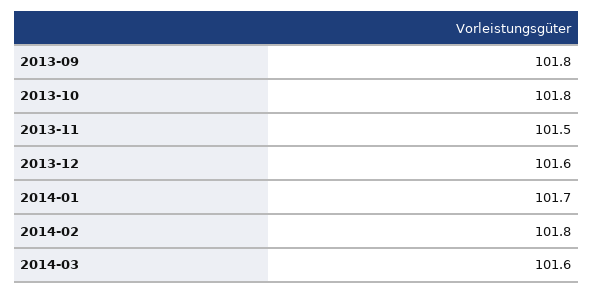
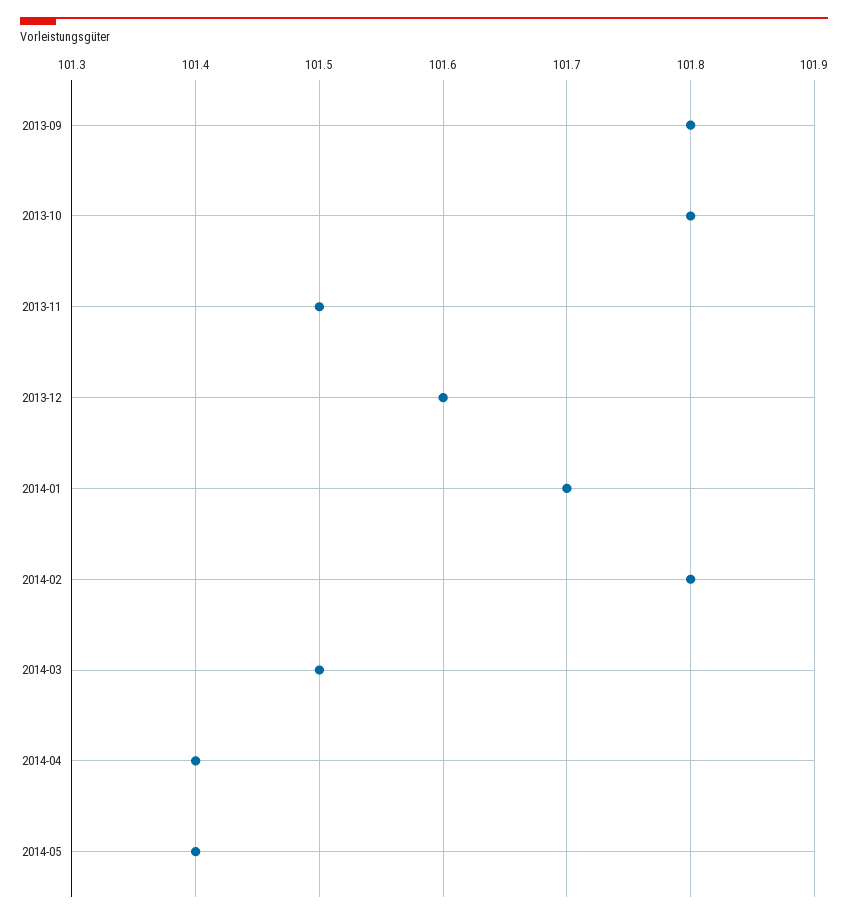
2014-03: 101.6 -> 101.5
2014-04: none -> 101.4
2014-05: none -> 101.4

